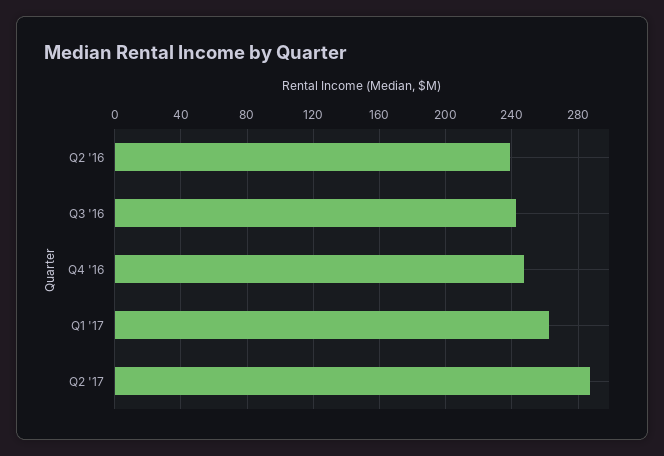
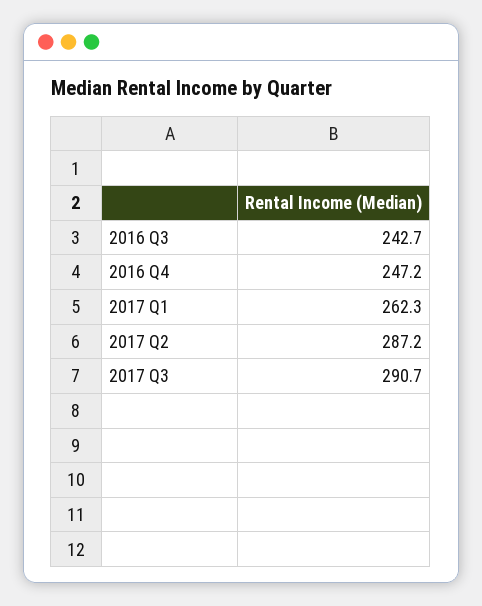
Q2 '16: 240 -> none
2017 Q3: none -> 290.7

